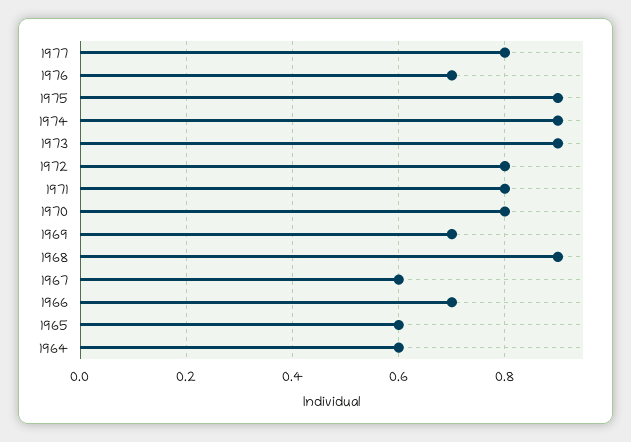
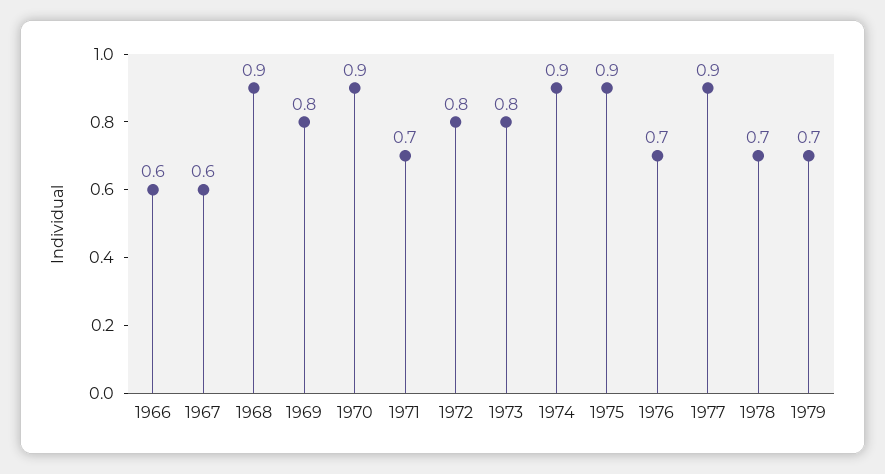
1977: 0.8 -> 0.9
1973: 0.9 -> 0.8
1971: 0.8 -> 0.7
1970: 0.8 -> 0.9
1969: 0.7 -> 0.8
1966: 0.7 -> 0.6
1965: 0.6 -> none
1964: 0.6 -> none
1978: none -> 0.7
1979: none -> 0.7

